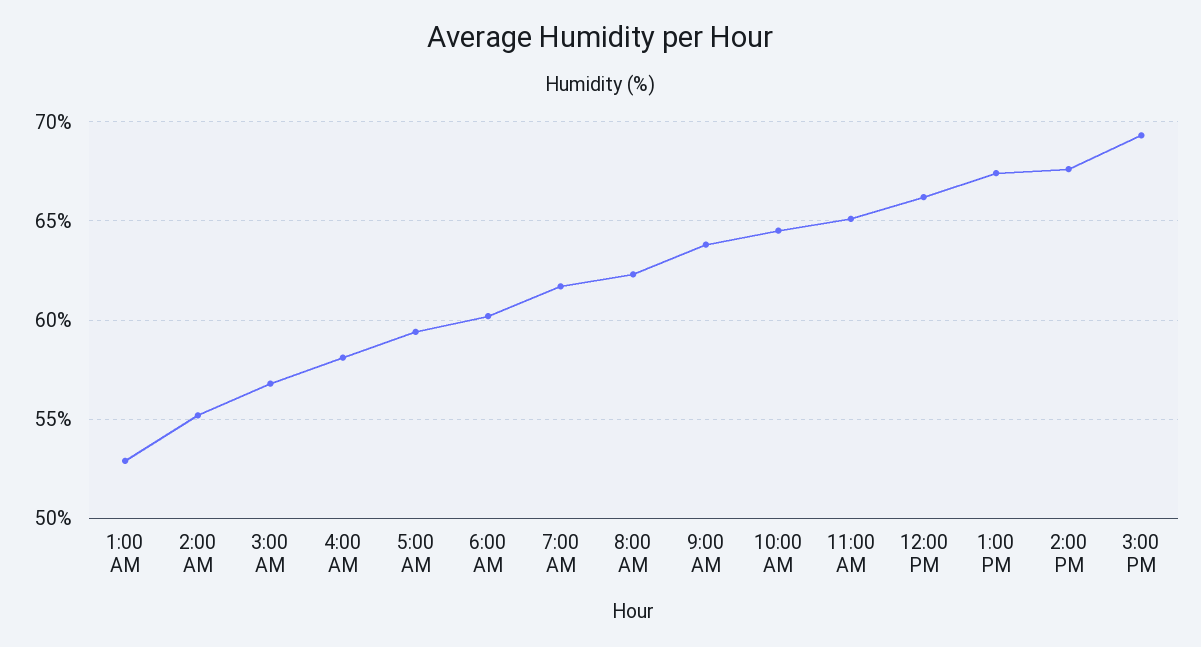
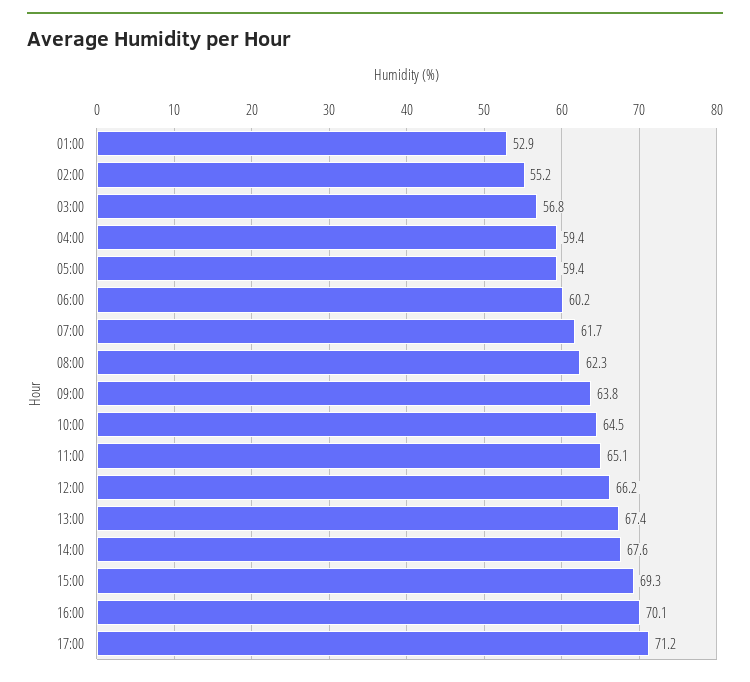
4:00 AM: 58 -> 59.4
16:00: none -> 70.1
17:00: none -> 71.2

